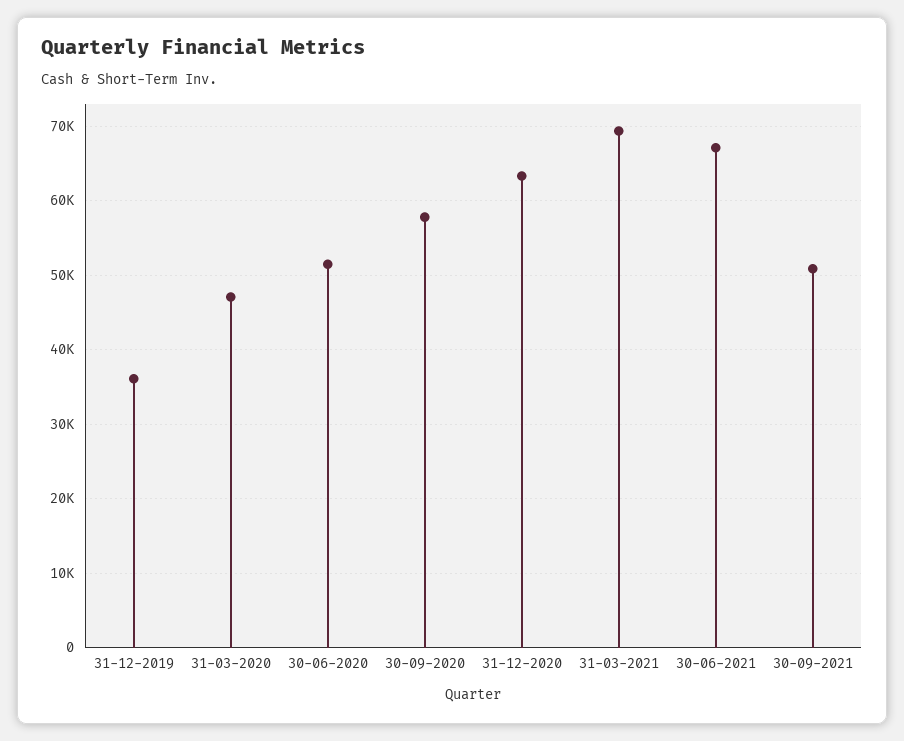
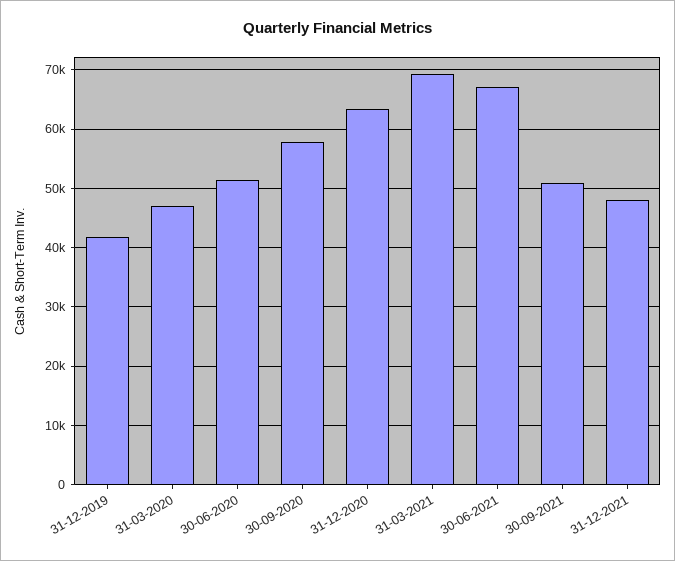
31-12-2019: 36000 -> 42000
31-12-2021: none -> 48000

